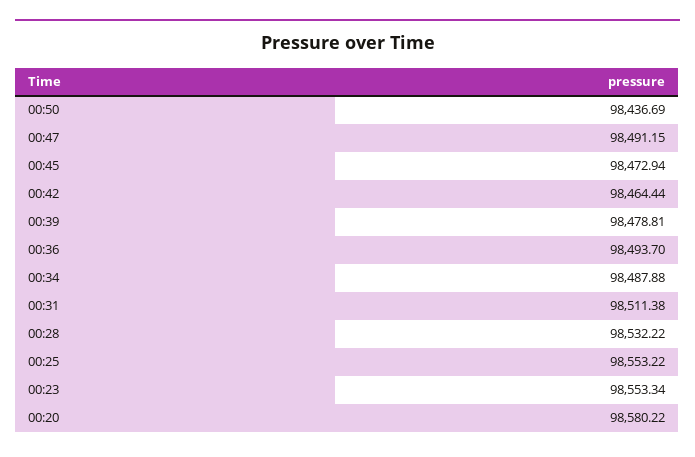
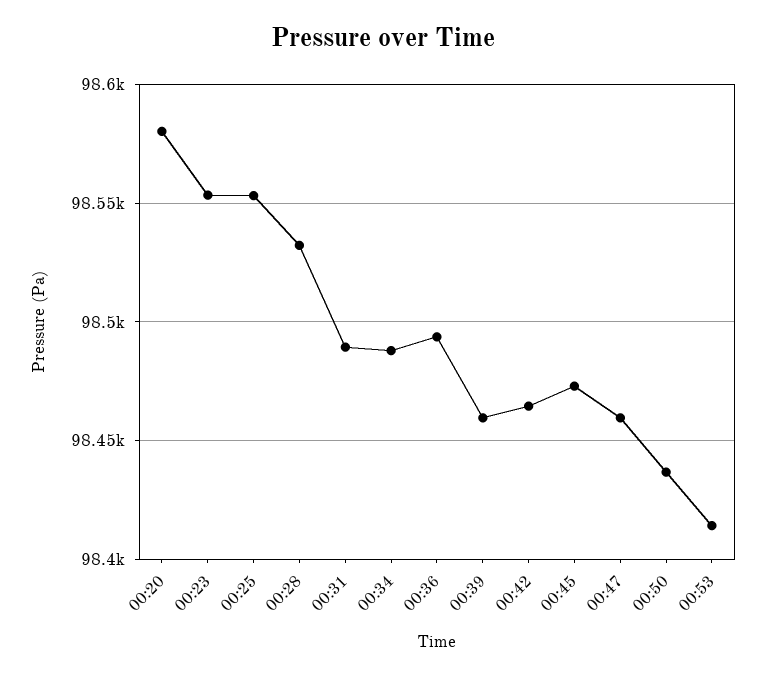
00:47: 98491.15 -> 98460
00:39: 98478.81 -> 98460
00:31: 98511.38 -> 98490
00:53: none -> 98415

